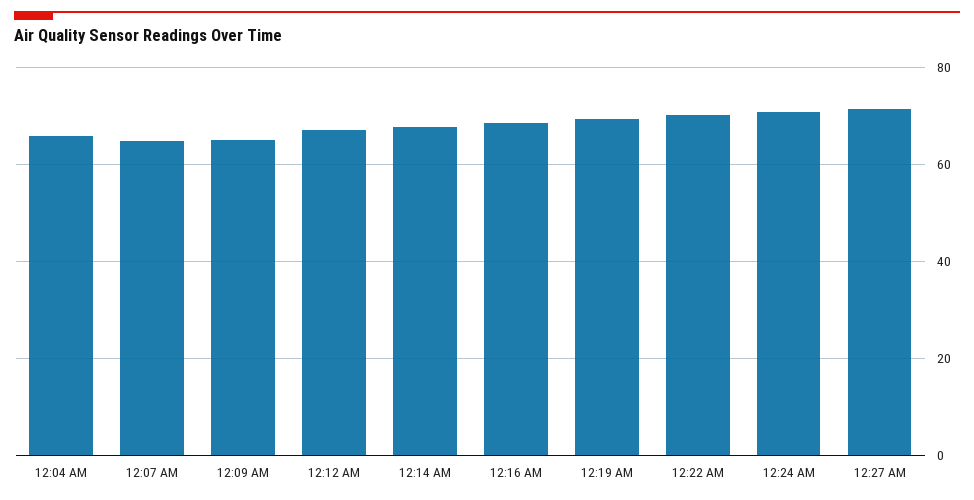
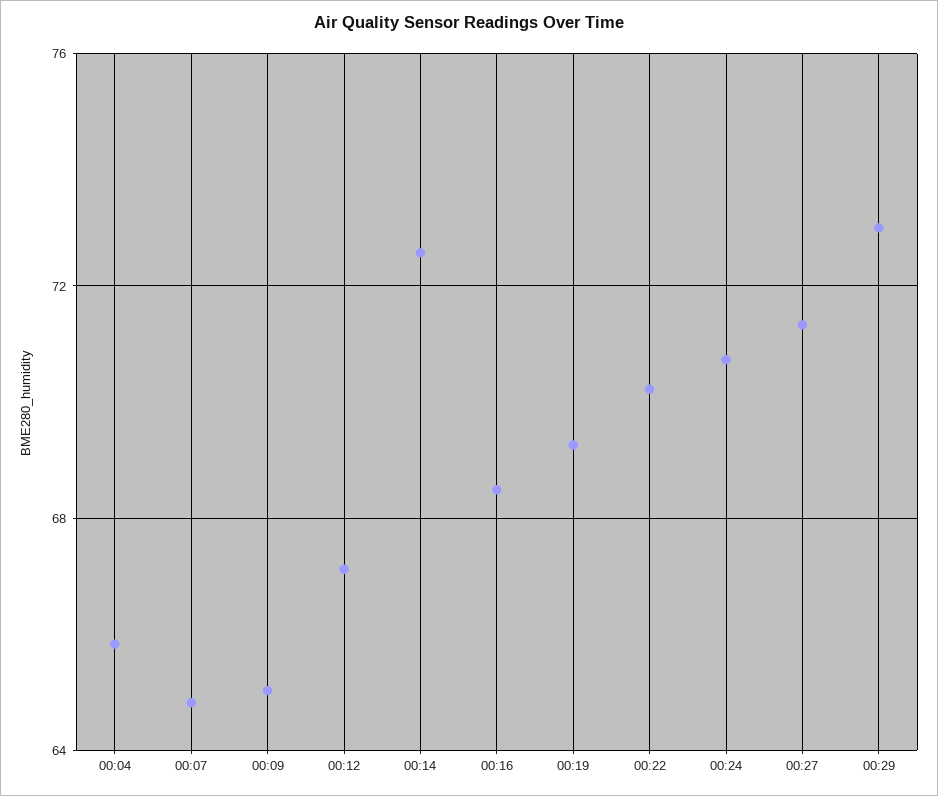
12:14 AM: 68 -> 72.5
00:29: none -> 73

